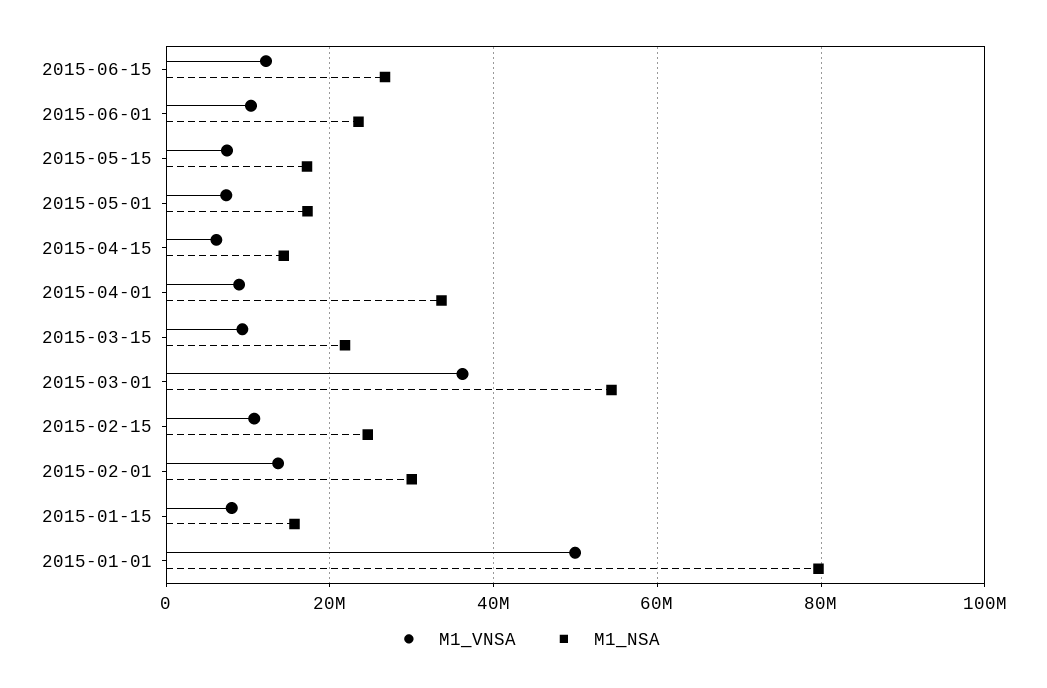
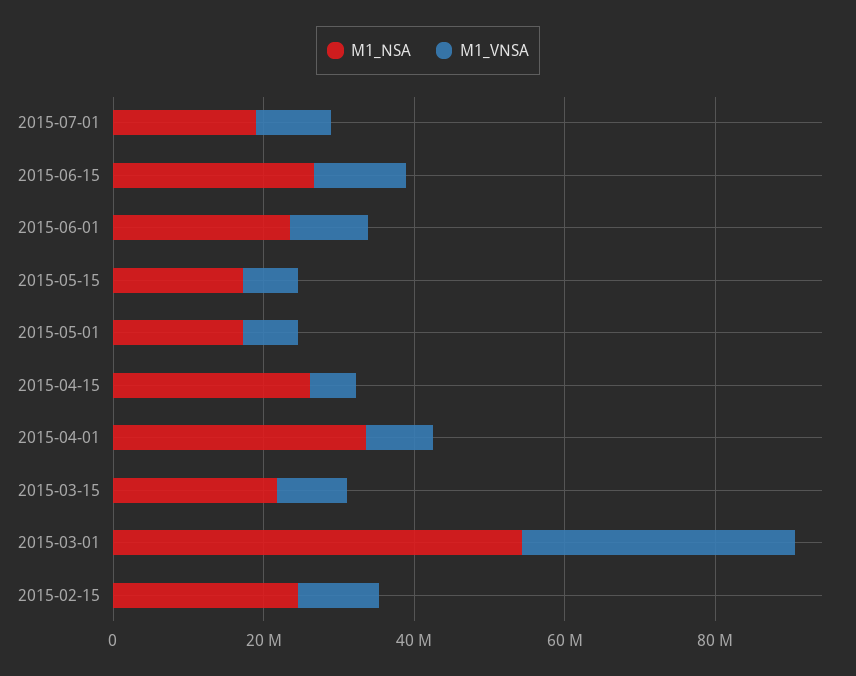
M1_NSA, 2015-04-15: 14000000 -> 25000000
M1_VNSA, 2015-02-01: 14000000 -> none
M1_NSA, 2015-02-01: 30000000 -> none
M1_VNSA, 2015-01-15: 8000000 -> none
M1_NSA, 2015-01-15: 16000000 -> none
M1_VNSA, 2015-01-01: 50000000 -> none
M1_NSA, 2015-01-01: 80000000 -> none
M1_NSA, 2015-07-01: none -> 20000000
M1_VNSA, 2015-07-01: none -> 10000000

